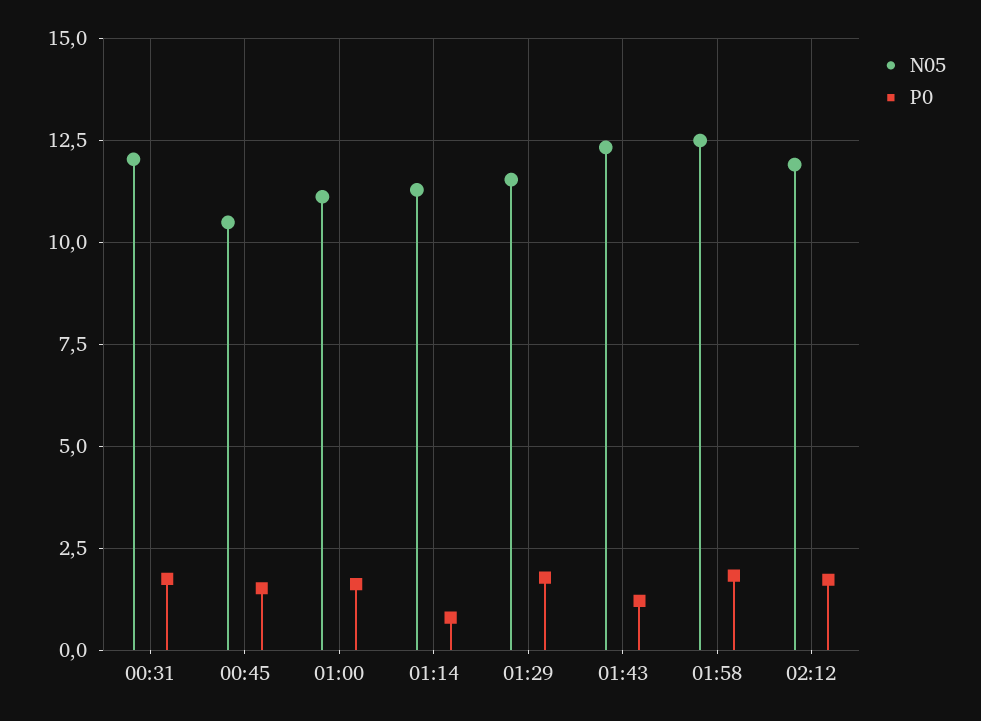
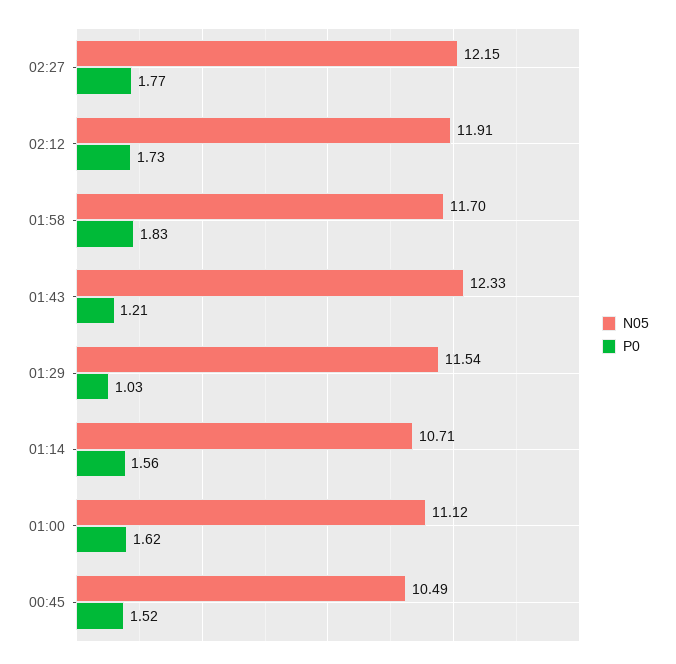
N05, 00:31: 12 -> none
P0, 00:31: 1.75 -> none
N05, 01:14: 11.25 -> 10.71
P0, 01:14: 0.75 -> 1.56
P0, 01:29: 1.75 -> 1.03
N05, 01:58: 12.5 -> 11.7
N05, 02:27: none -> 12.15
P0, 02:27: none -> 1.77

